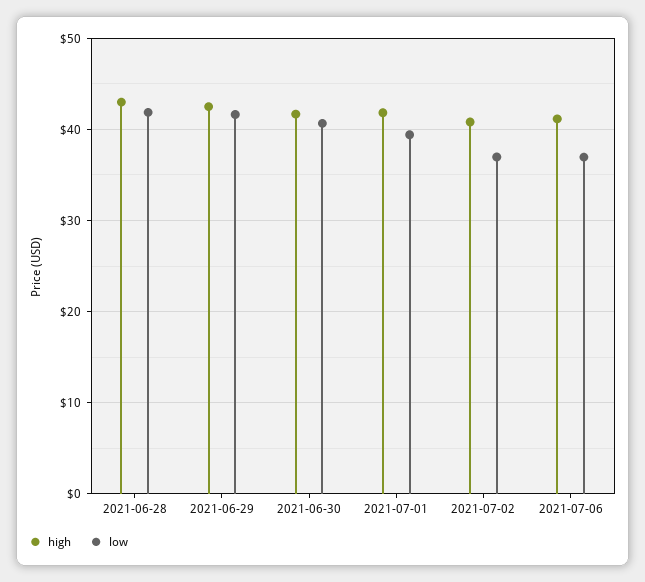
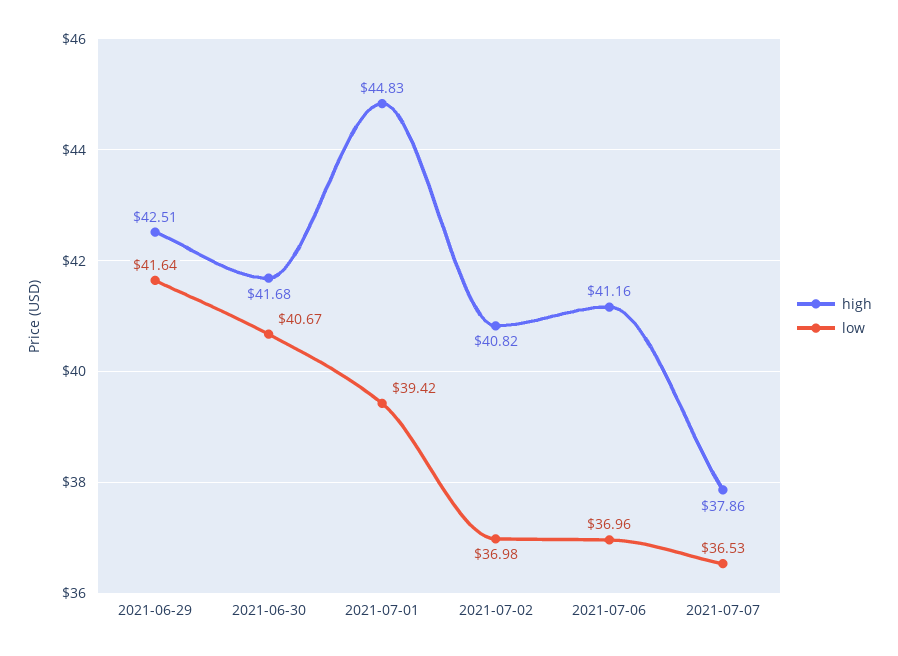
high, 2021-06-28: 43 -> none
low, 2021-06-28: 42 -> none
high, 2021-07-01: 42 -> 44.83
high, 2021-07-07: none -> 37.86
low, 2021-07-07: none -> 36.53

